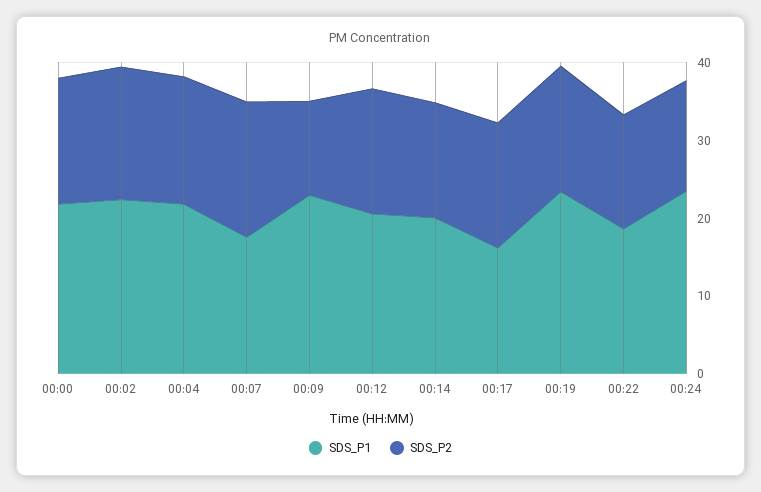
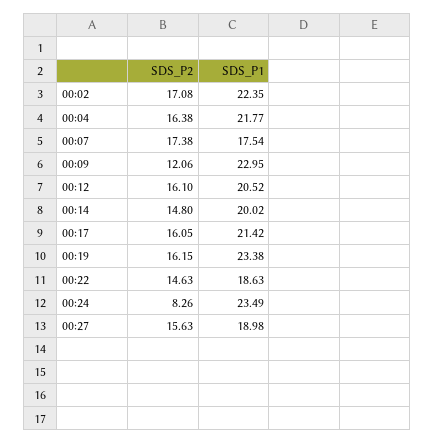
SDS_P1, 00:00: 22 -> none
SDS_P2, 00:00: 16 -> none
SDS_P1, 00:17: 16 -> 21.42
SDS_P2, 00:24: 14 -> 8.26
SDS_P2, 00:27: none -> 15.63
SDS_P1, 00:27: none -> 18.98

